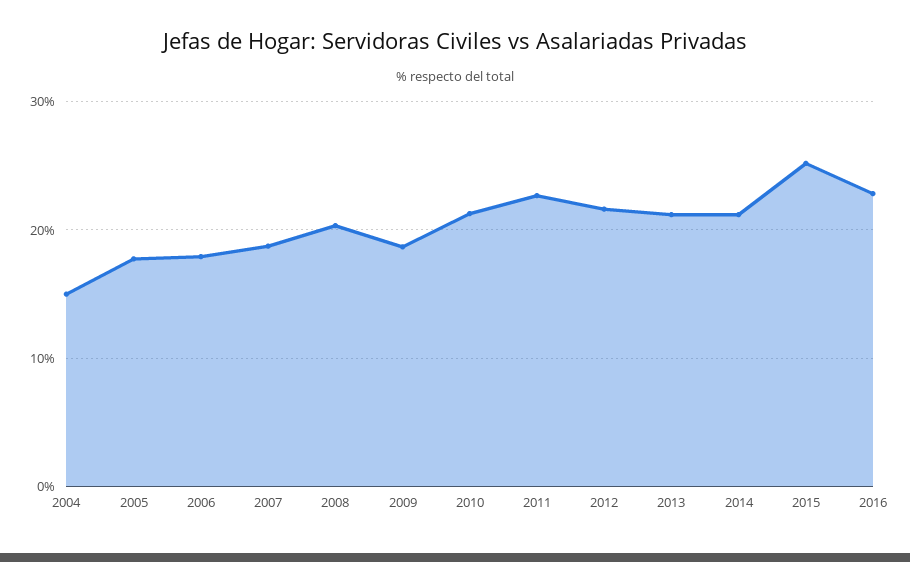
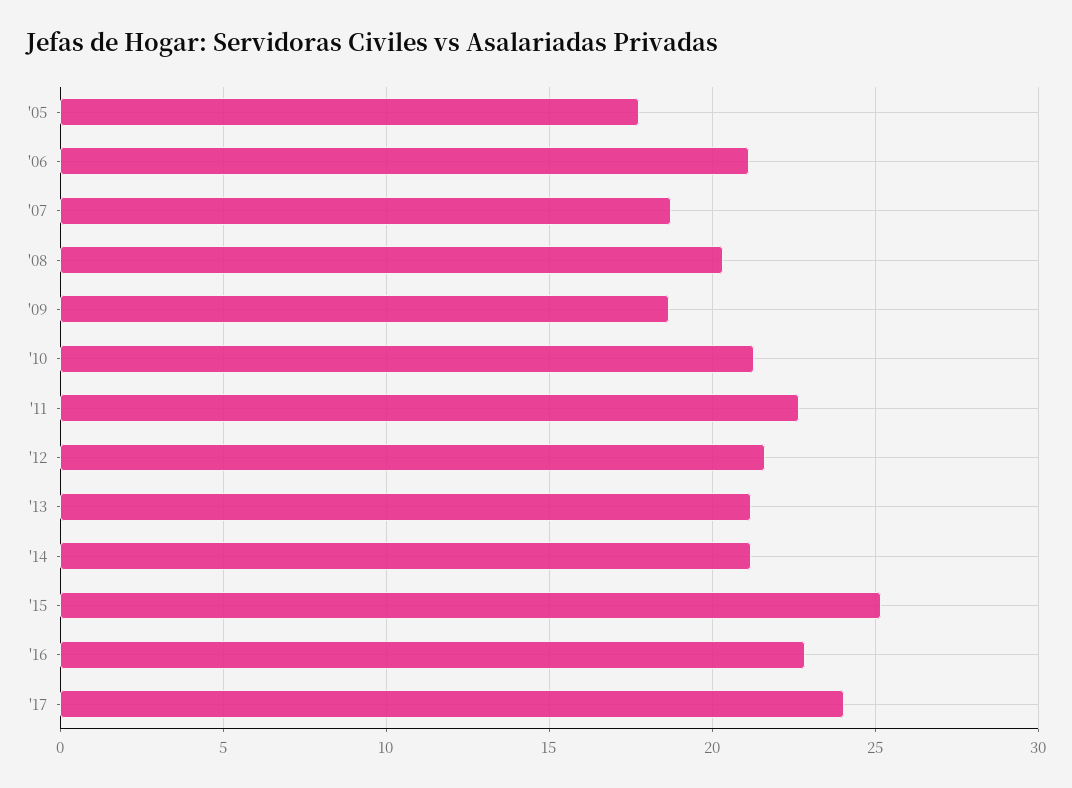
2004: 15 -> none
2006: 18 -> 21
'17: none -> 24

